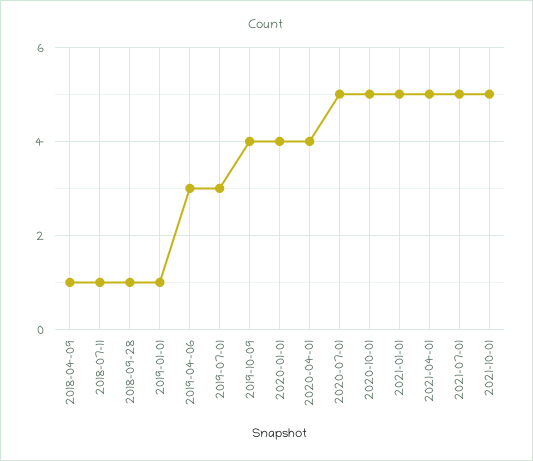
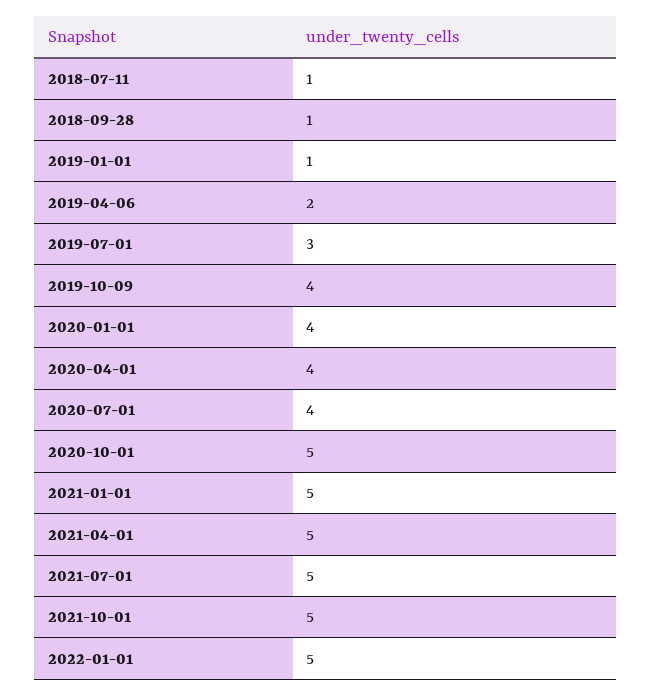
2018-04-09: 1 -> none
2019-04-06: 3 -> 2
2020-07-01: 5 -> 4
2022-01-01: none -> 5

